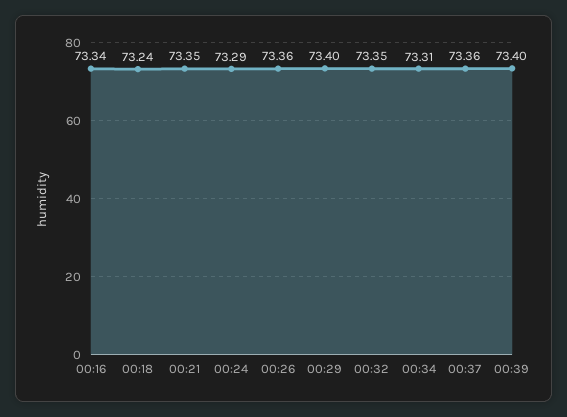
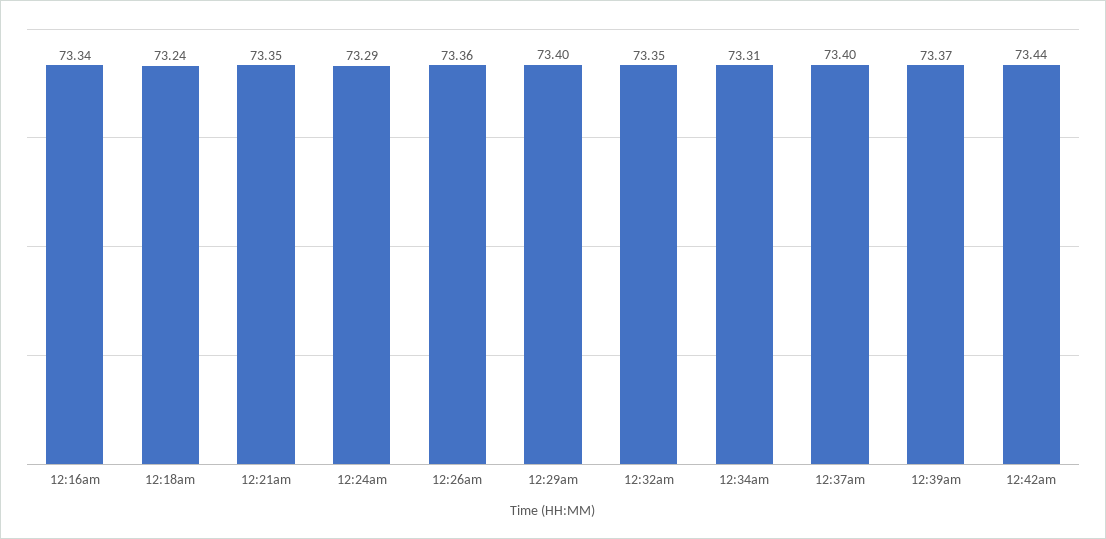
00:37: 73.36 -> 73.4
00:39: 73.4 -> 73.37
12:42am: none -> 73.44

